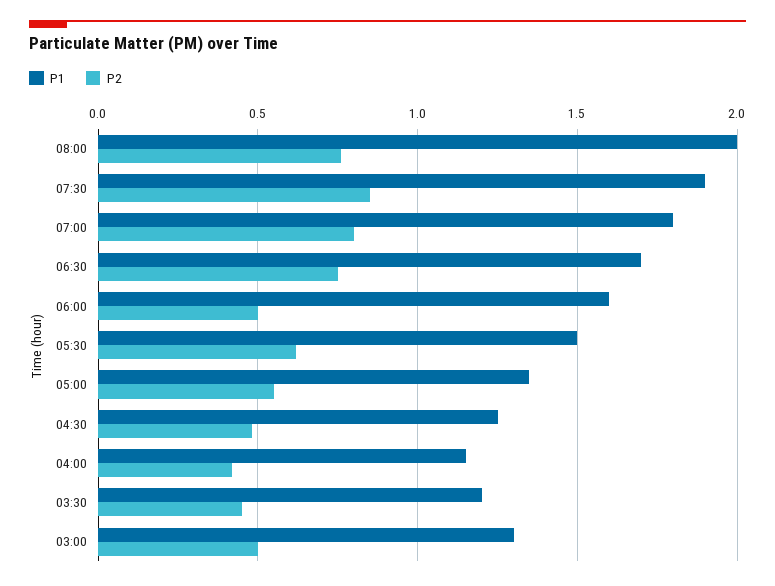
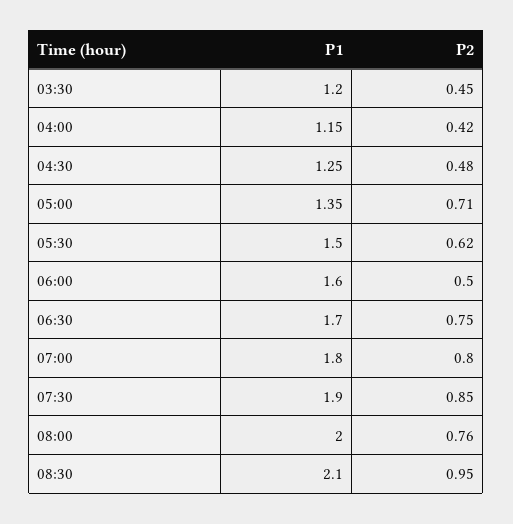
P2, 05:00: 0.55 -> 0.71
P1, 03:00: 1.3 -> none
P2, 03:00: 0.5 -> none
P1, 08:30: none -> 2.1
P2, 08:30: none -> 0.95

